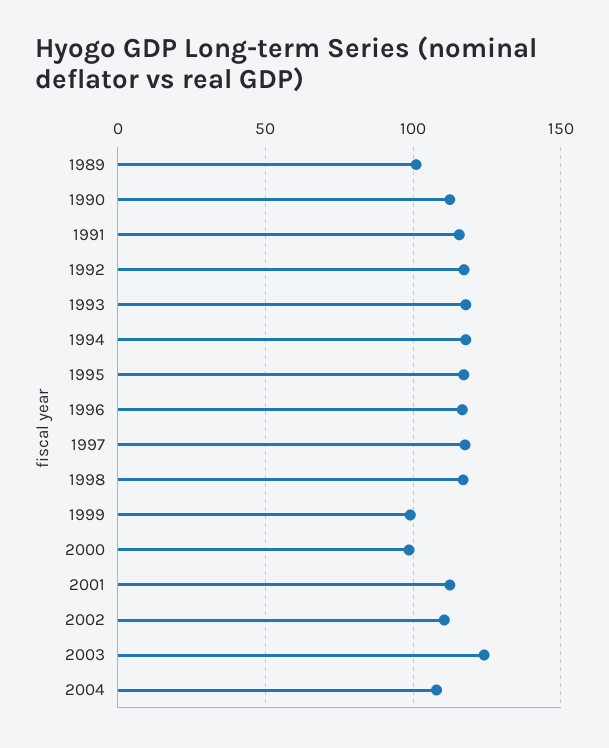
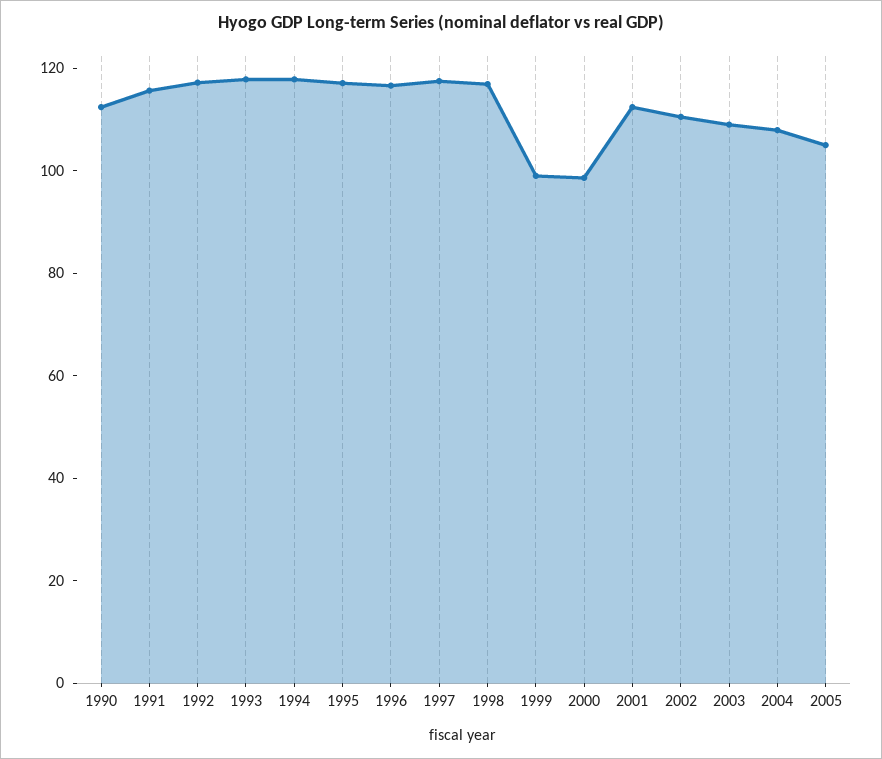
1989: 100 -> none
2003: 125 -> 110
2005: none -> 105

